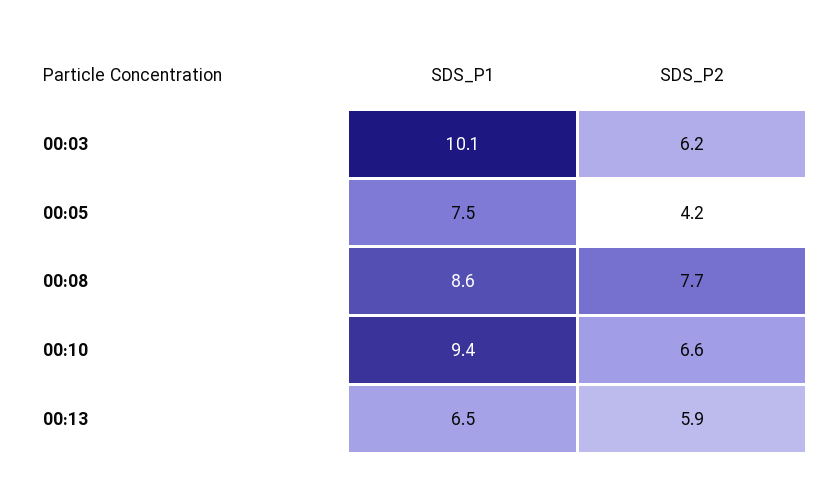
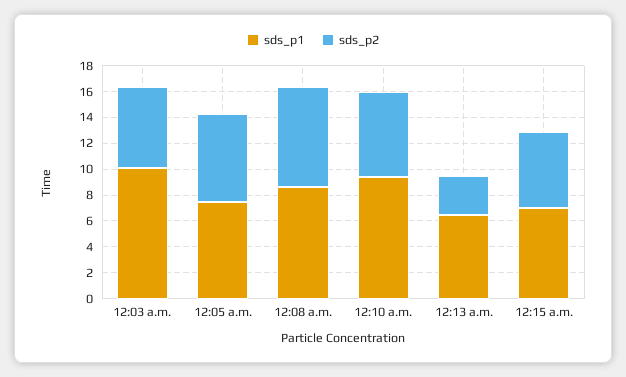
SDS_P2, 00:05: 4.2 -> 7
SDS_P2, 00:13: 5.9 -> 3
SDS_P1, 12:15 a.m.: none -> 7
SDS_P2, 12:15 a.m.: none -> 6

